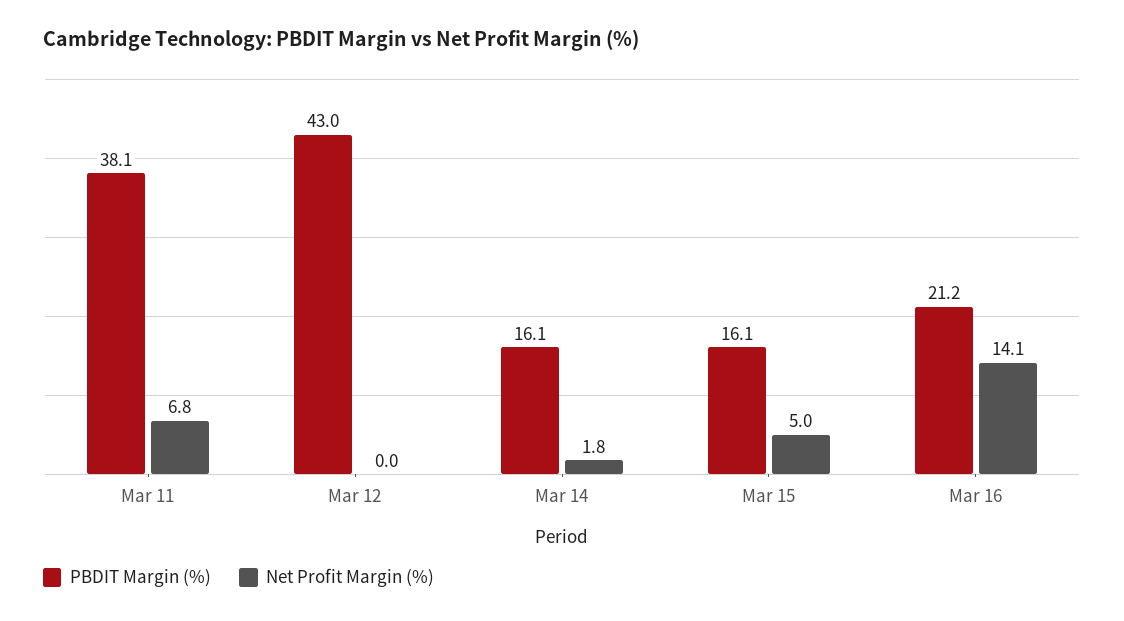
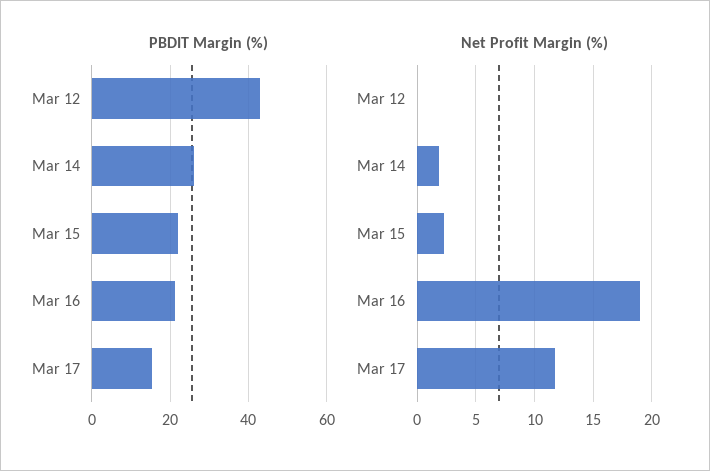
PBDIT Margin (%), Mar 11: 38.1 -> none
Net Profit Margin (%), Mar 11: 6.8 -> none
PBDIT Margin (%), Mar 14: 16.1 -> 26
PBDIT Margin (%), Mar 15: 16.1 -> 22
Net Profit Margin (%), Mar 15: 5 -> 2
Net Profit Margin (%), Mar 16: 14.1 -> 19
PBDIT Margin (%), Mar 17: none -> 16
Net Profit Margin (%), Mar 17: none -> 12

